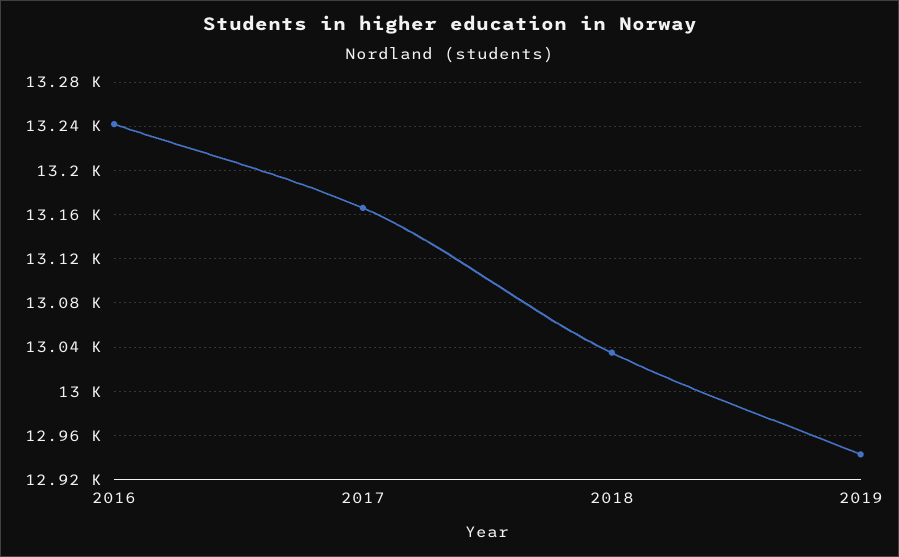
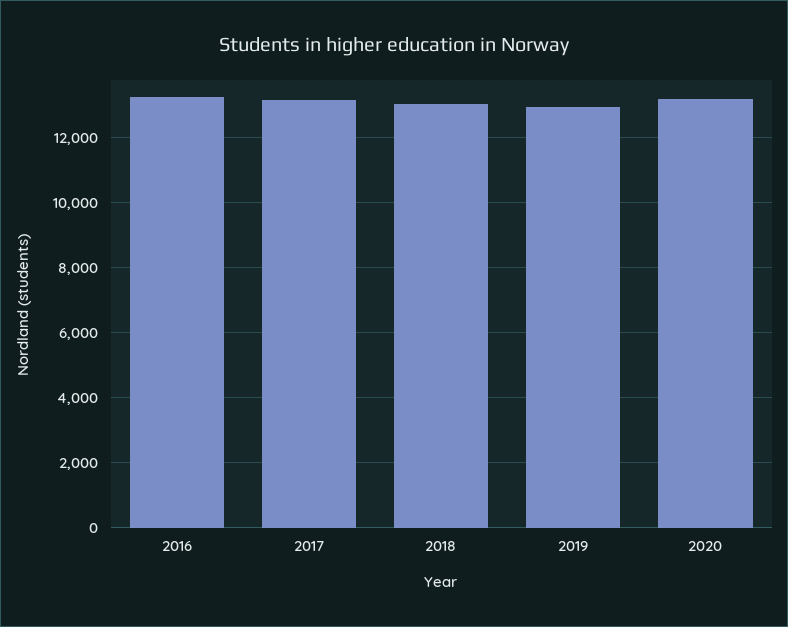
2020: none -> 13200

